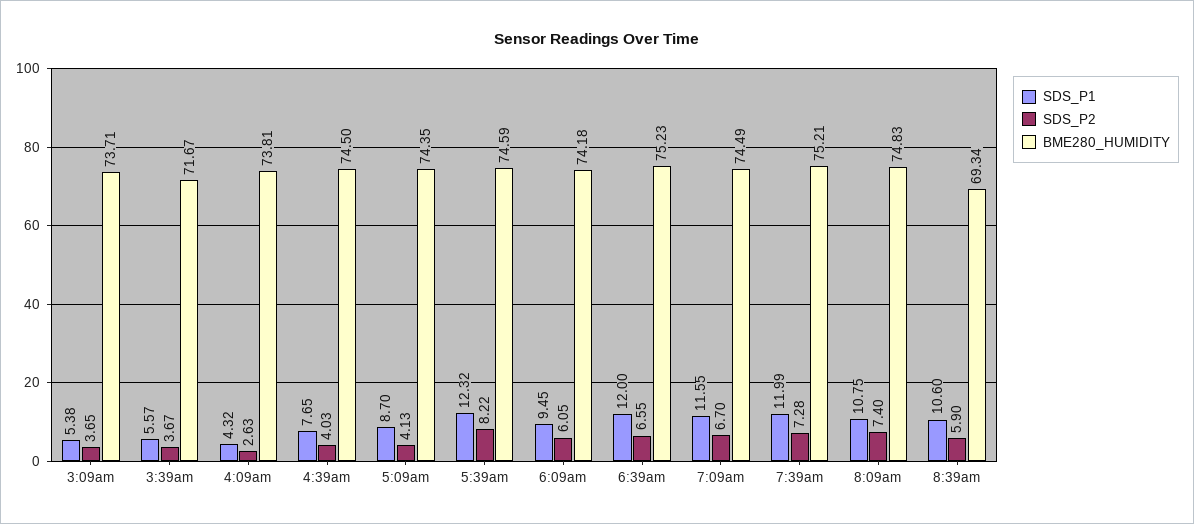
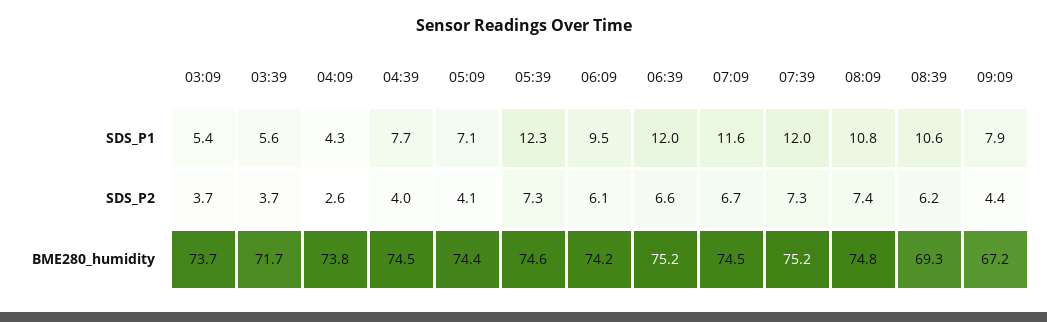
SDS_P1, 5:09am: 8.7 -> 7.1
SDS_P2, 5:39am: 8.22 -> 7.3
SDS_P2, 8:39am: 5.9 -> 6.2
SDS_P1, 09:09: none -> 7.9
SDS_P2, 09:09: none -> 4.4
BME280_HUMIDITY, 09:09: none -> 67.2

